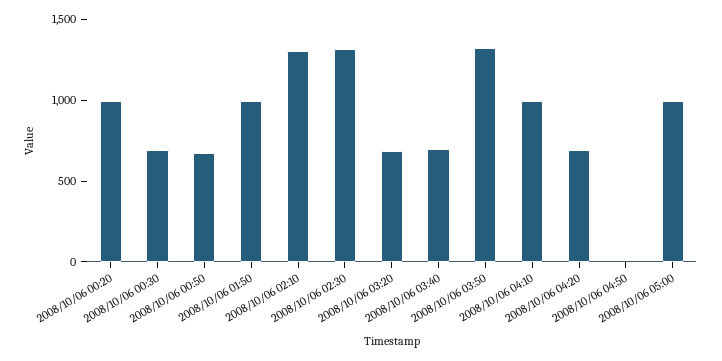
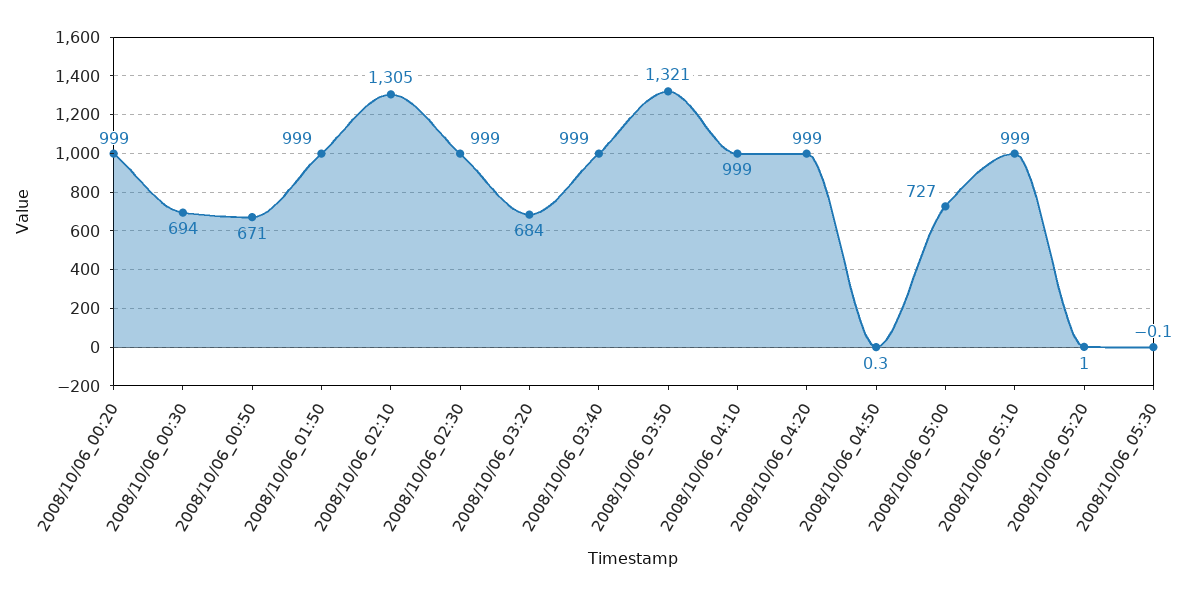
2008/10/06 02:30: 1300 -> 999
2008/10/06 03:40: 700 -> 999
2008/10/06 04:20: 700 -> 999
2008/10/06 05:00: 1000 -> 727
2008/10/06_05:10: none -> 999
2008/10/06_05:20: none -> 1
2008/10/06_05:30: none -> -0.1

